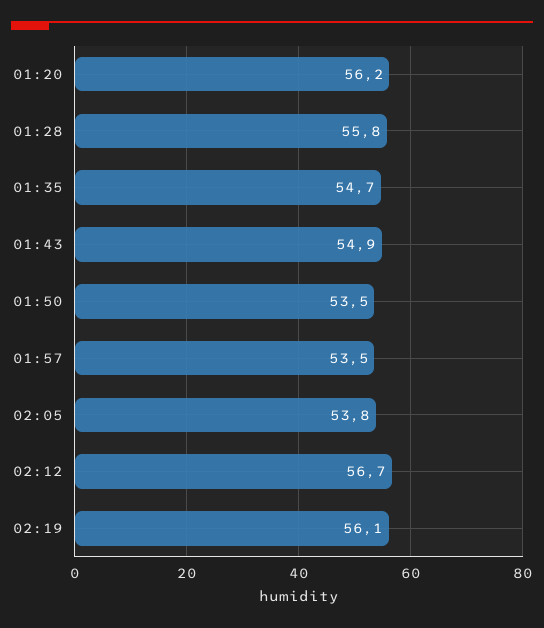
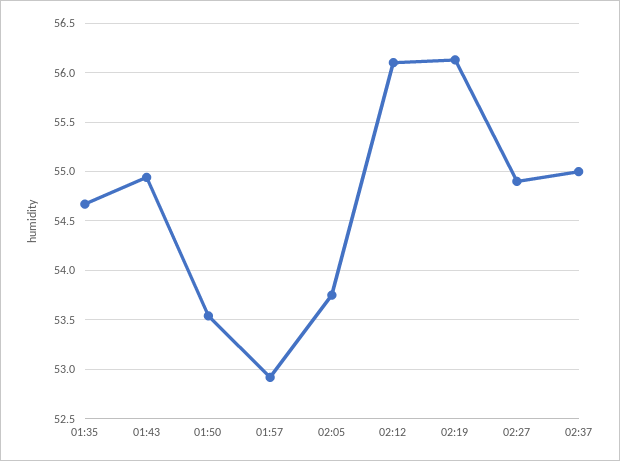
01:20: 56.2 -> none
01:28: 55.8 -> none
01:57: 53.5 -> 52.9
02:12: 56.7 -> 56.1
02:27: none -> 54.9
02:37: none -> 55

